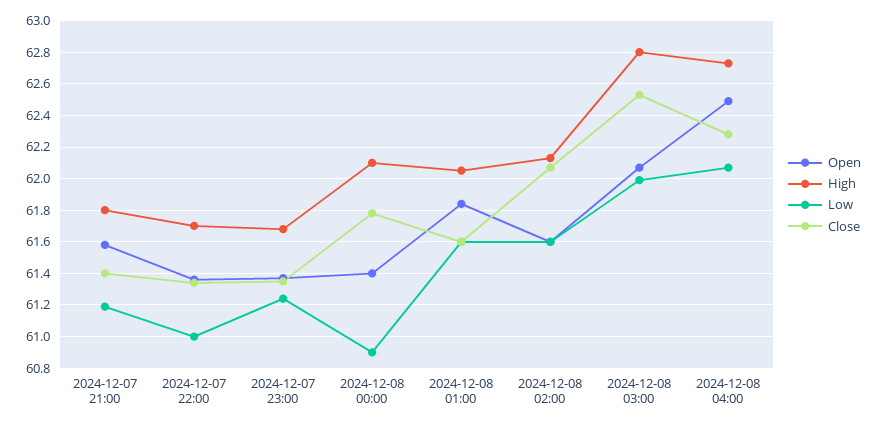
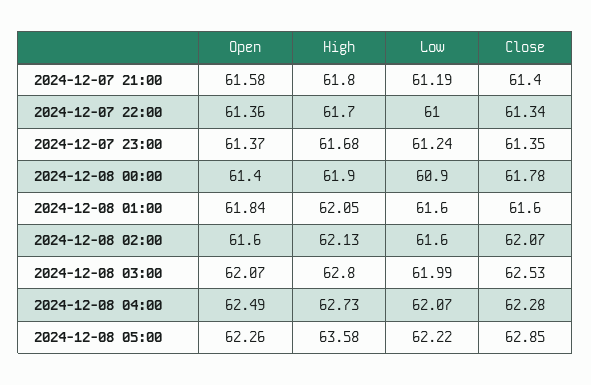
High, 2024-12-08 00:00: 62.1 -> 61.9
Open, 2024-12-08 05:00: none -> 62.26
High, 2024-12-08 05:00: none -> 63.58
Low, 2024-12-08 05:00: none -> 62.22
Close, 2024-12-08 05:00: none -> 62.85

